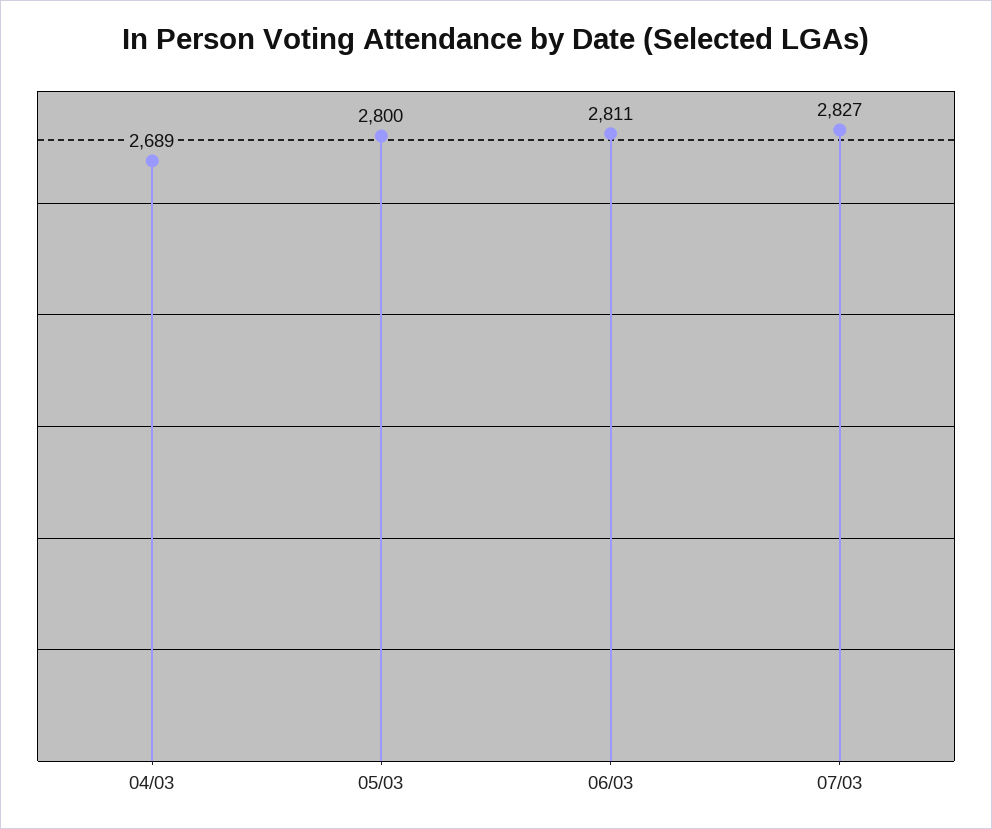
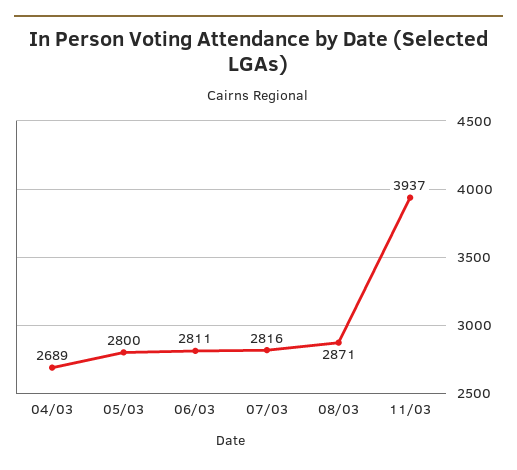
07/03: 2827 -> 2816
08/03: none -> 2871
11/03: none -> 3937

